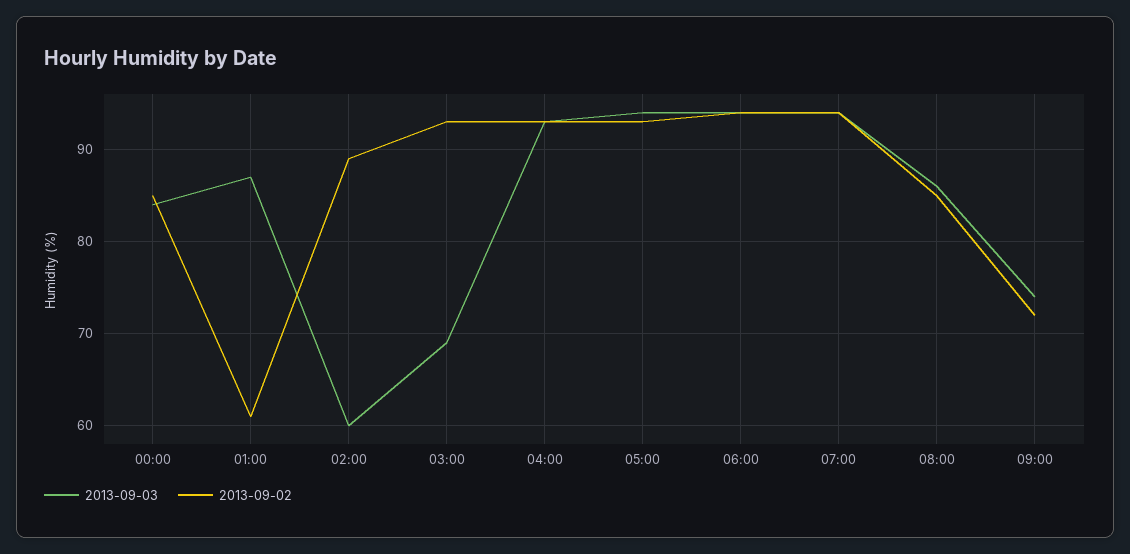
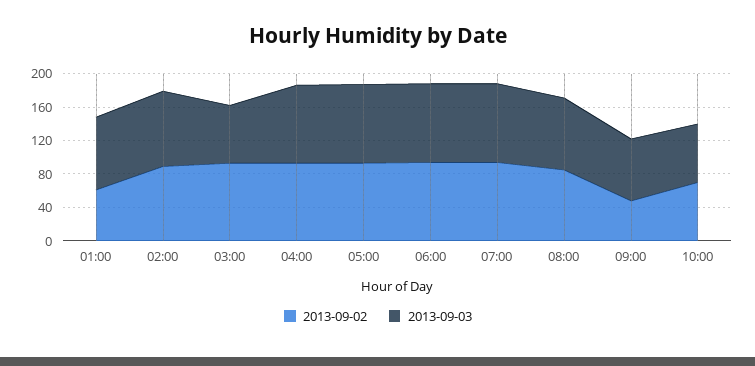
2013-09-03, 00:00: 84 -> none
2013-09-02, 00:00: 85 -> none
2013-09-03, 02:00: 60 -> 90
2013-09-02, 09:00: 72 -> 50
2013-09-02, 10:00: none -> 70
2013-09-03, 10:00: none -> 70

